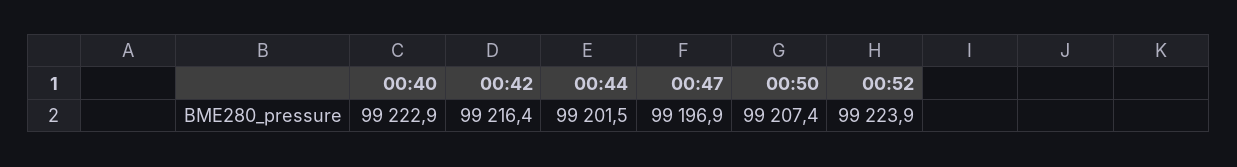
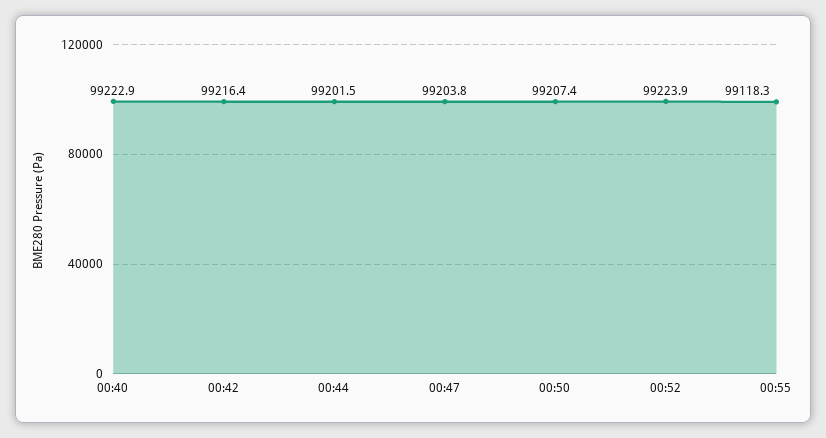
00:47: 99196.9 -> 99203.8
00:55: none -> 99118.3

